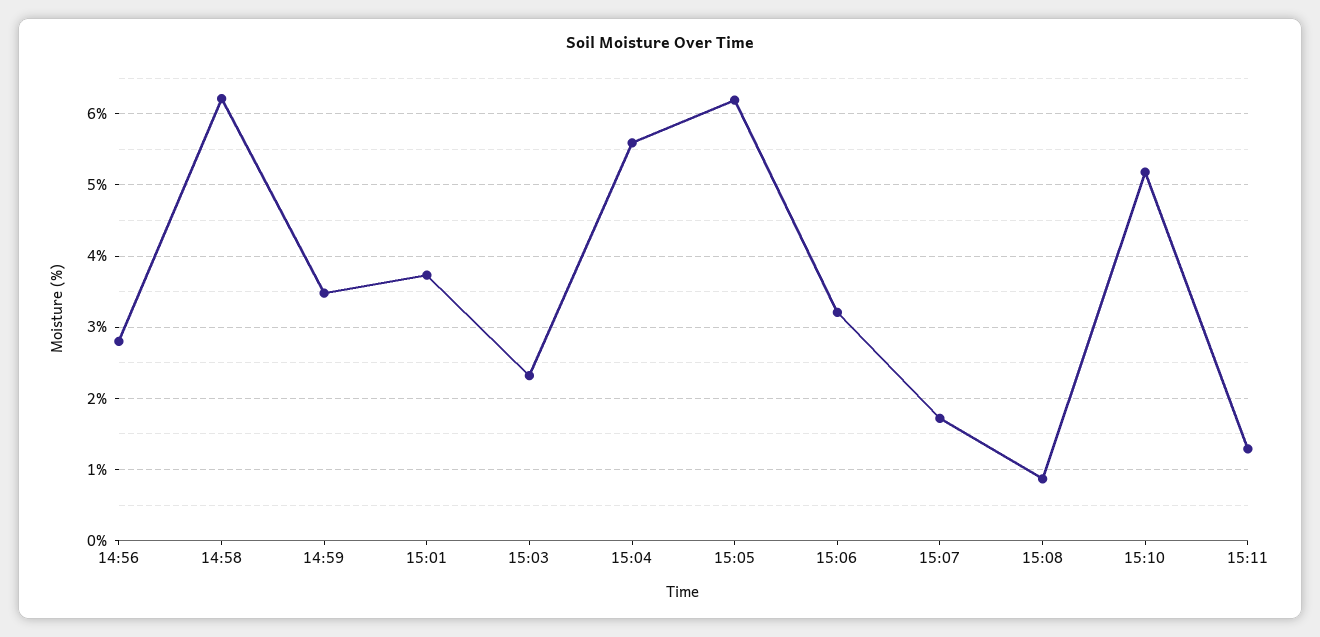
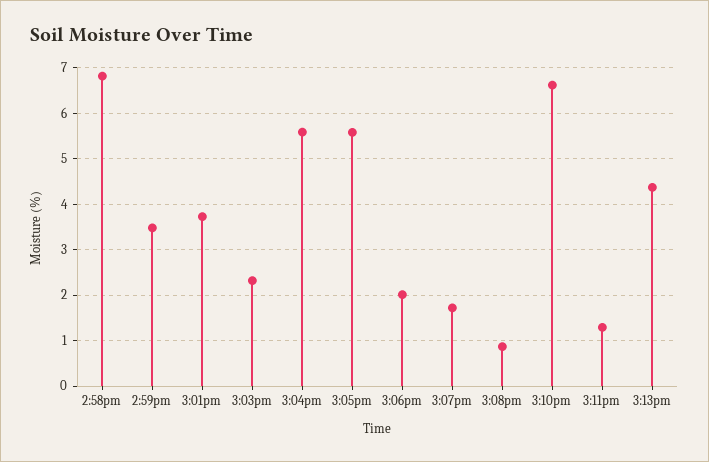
14:56: 2.8 -> none
14:58: 6.2 -> 6.8
15:05: 6.2 -> 5.6
15:06: 3.2 -> 2
15:10: 5.2 -> 6.6
3:13pm: none -> 4.4

